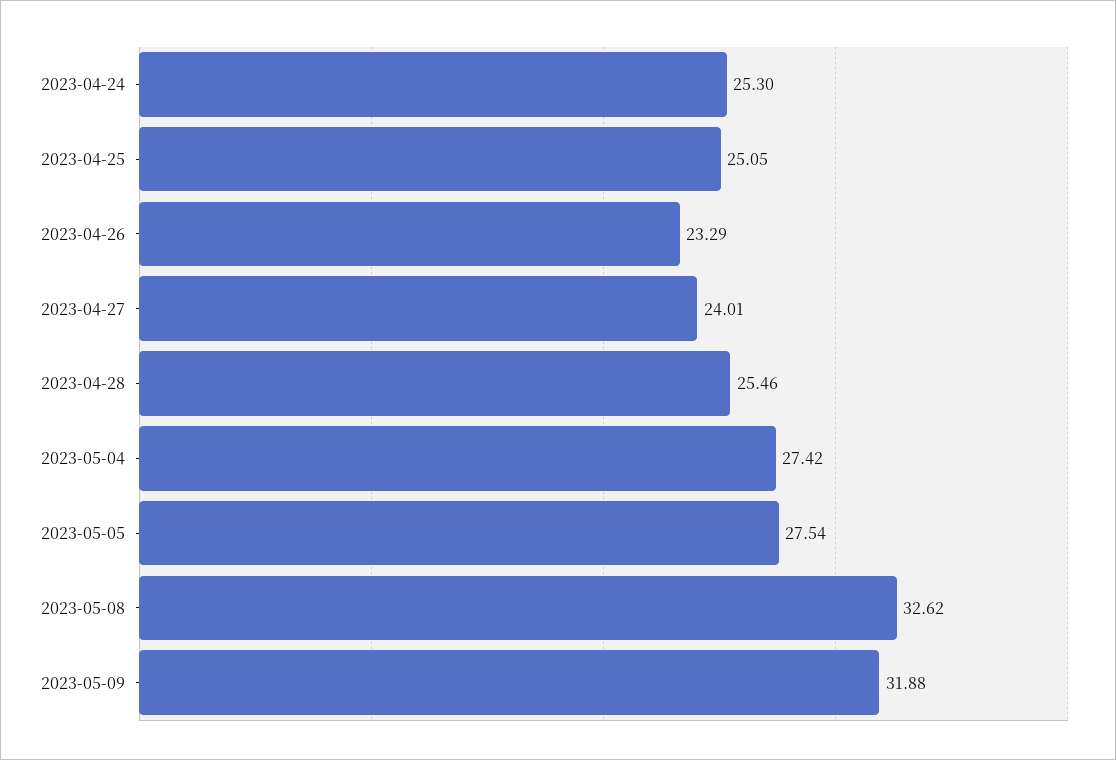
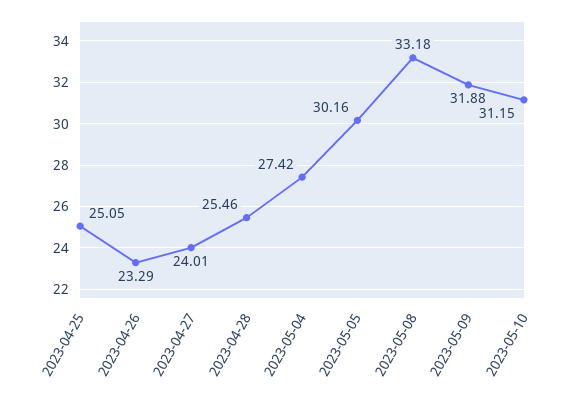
2023-04-24: 25.3 -> none
2023-05-05: 27.54 -> 30.16
2023-05-08: 32.62 -> 33.18
2023-05-10: none -> 31.15

